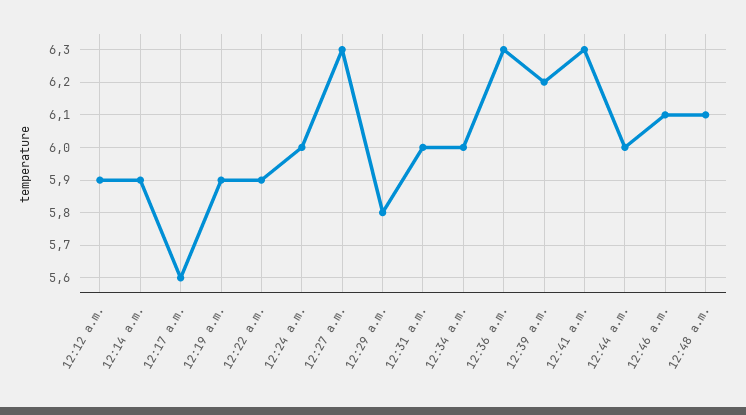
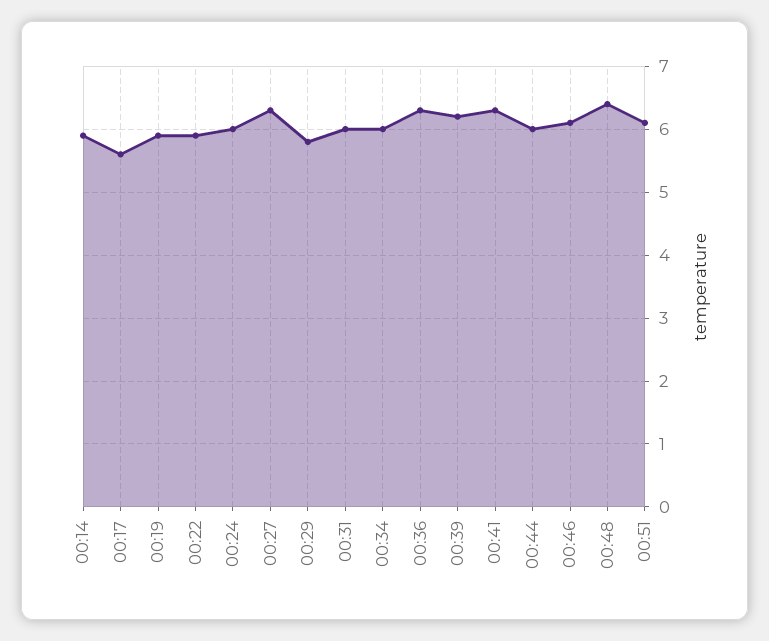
12:12 a.m.: 5.9 -> none
12:48 a.m.: 6.1 -> 6.4
00:51: none -> 6.1

